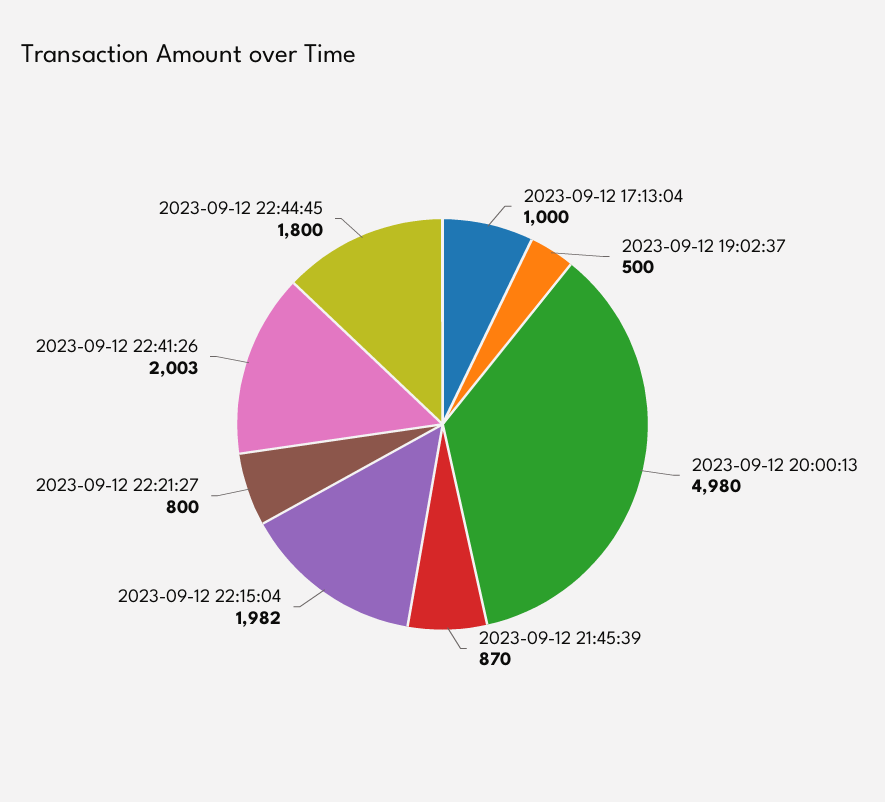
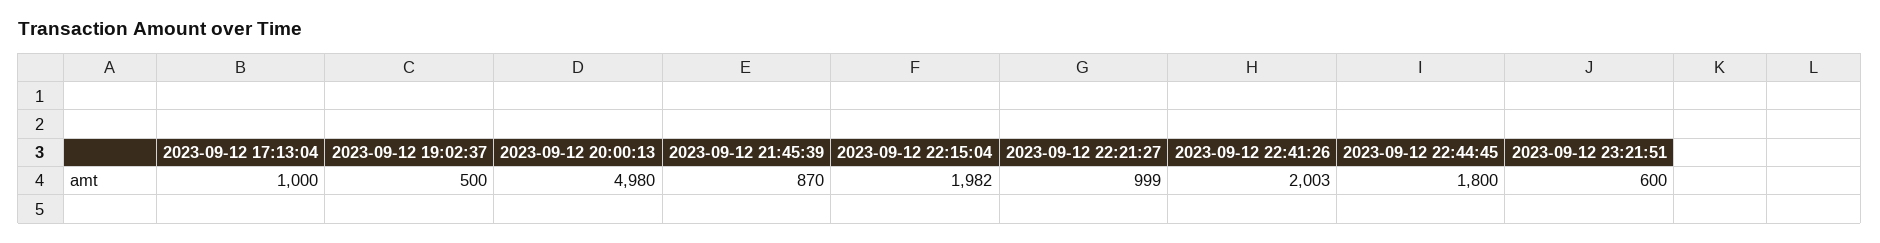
2023-09-12 22:21:27: 800 -> 999
2023-09-12 23:21:51: none -> 600

